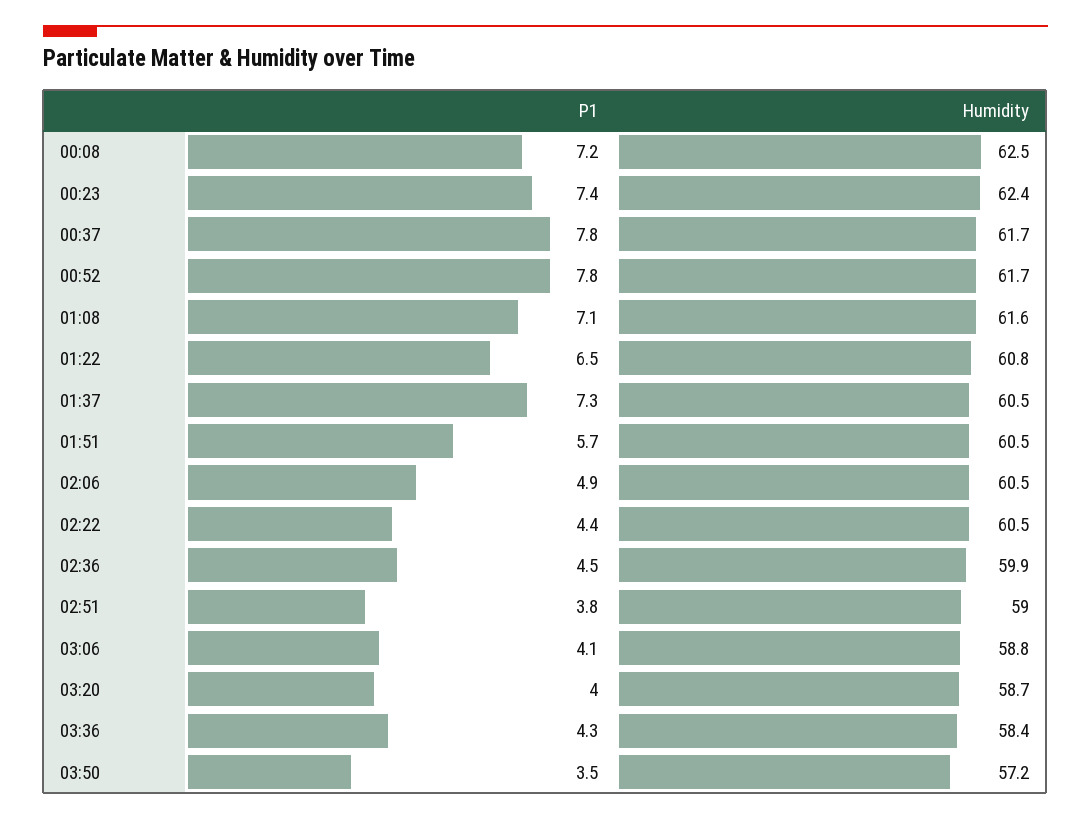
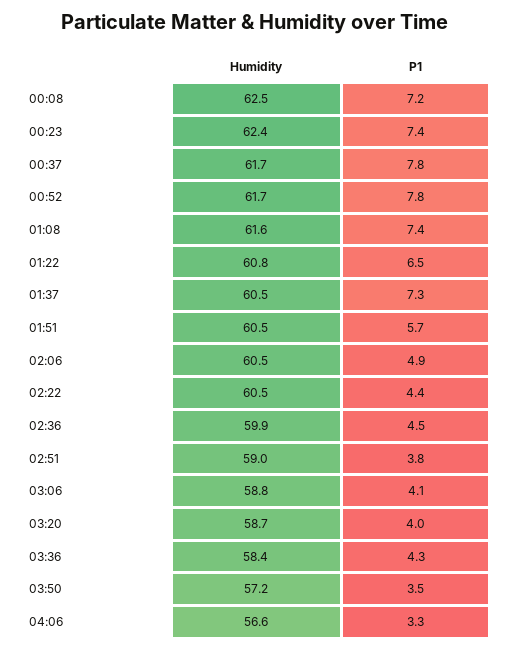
P1, 01:08: 7.1 -> 7.4
Humidity, 04:06: none -> 56.6
P1, 04:06: none -> 3.3

